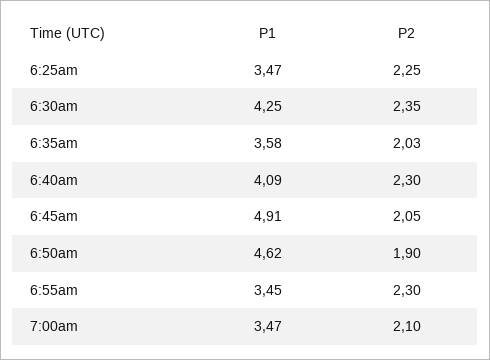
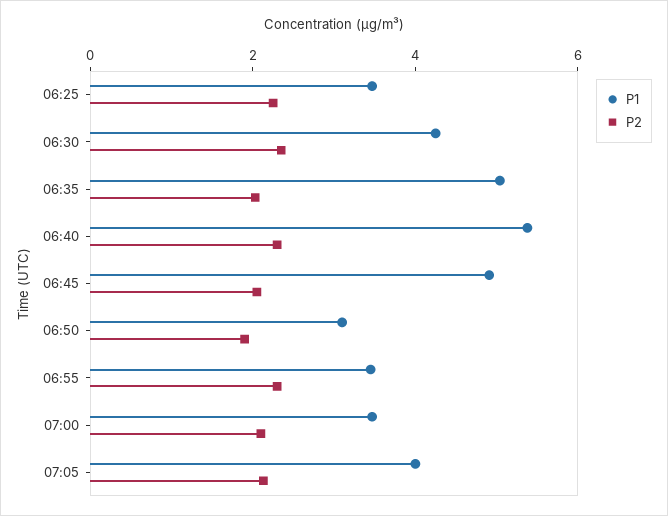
P1, 6:35am: 3.58 -> 5
P1, 6:40am: 4.09 -> 5.5
P1, 6:50am: 4.62 -> 3
P1, 07:05: none -> 4
P2, 07:05: none -> 2

